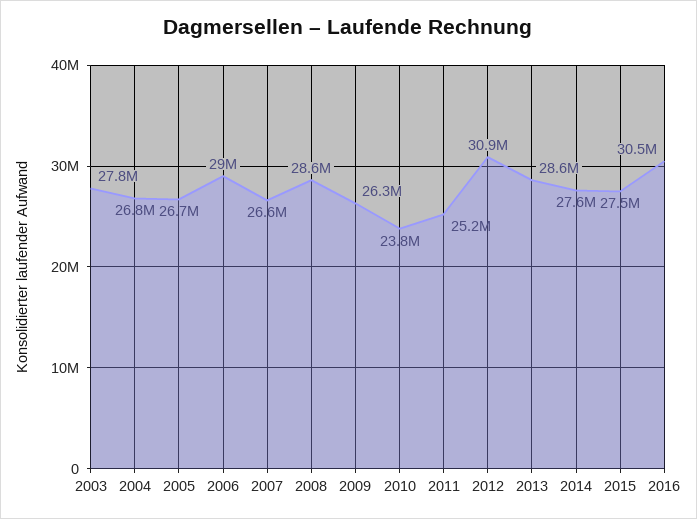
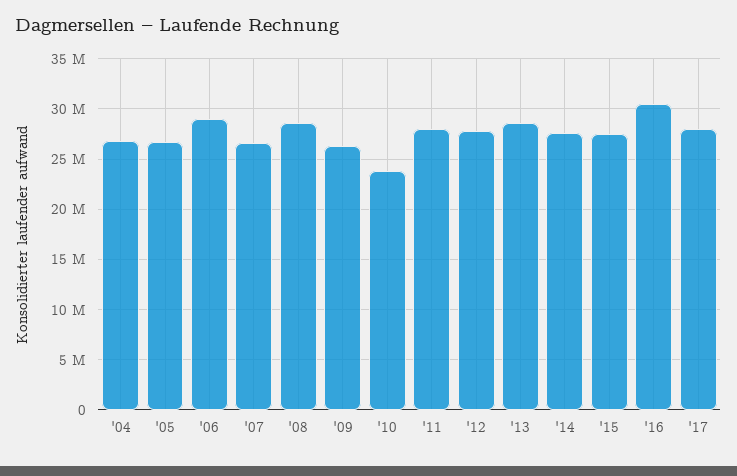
2003: 27800000 -> none
2011: 25200000 -> 28000000
2012: 30900000 -> 28000000
'17: none -> 28000000

